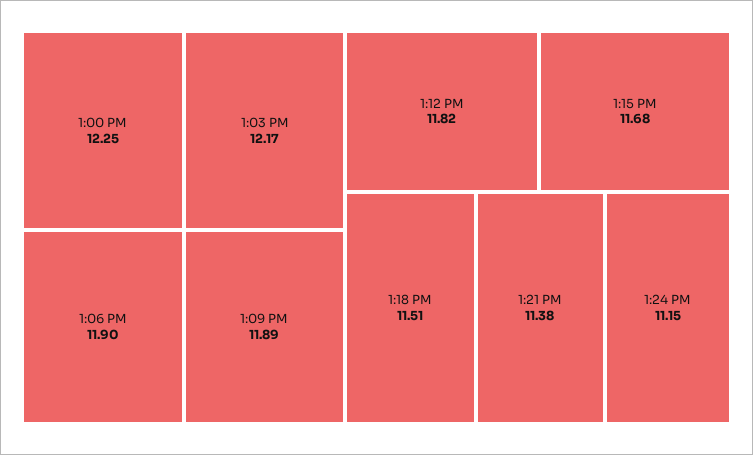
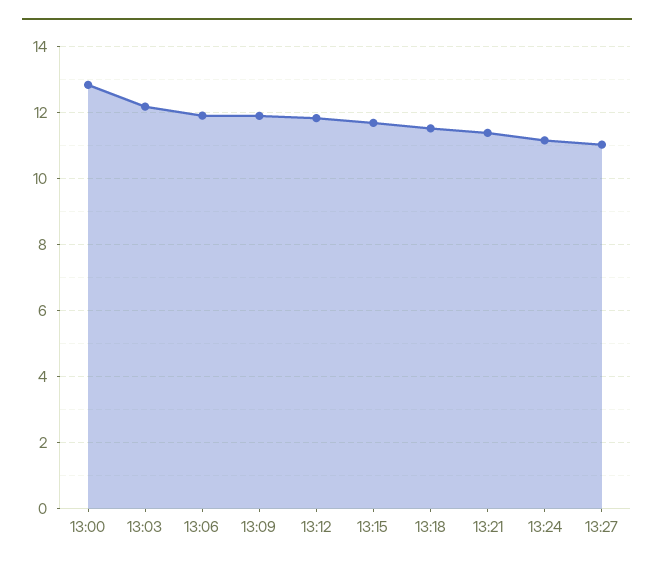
1:00 PM: 12.25 -> 12.8
13:27: none -> 11

